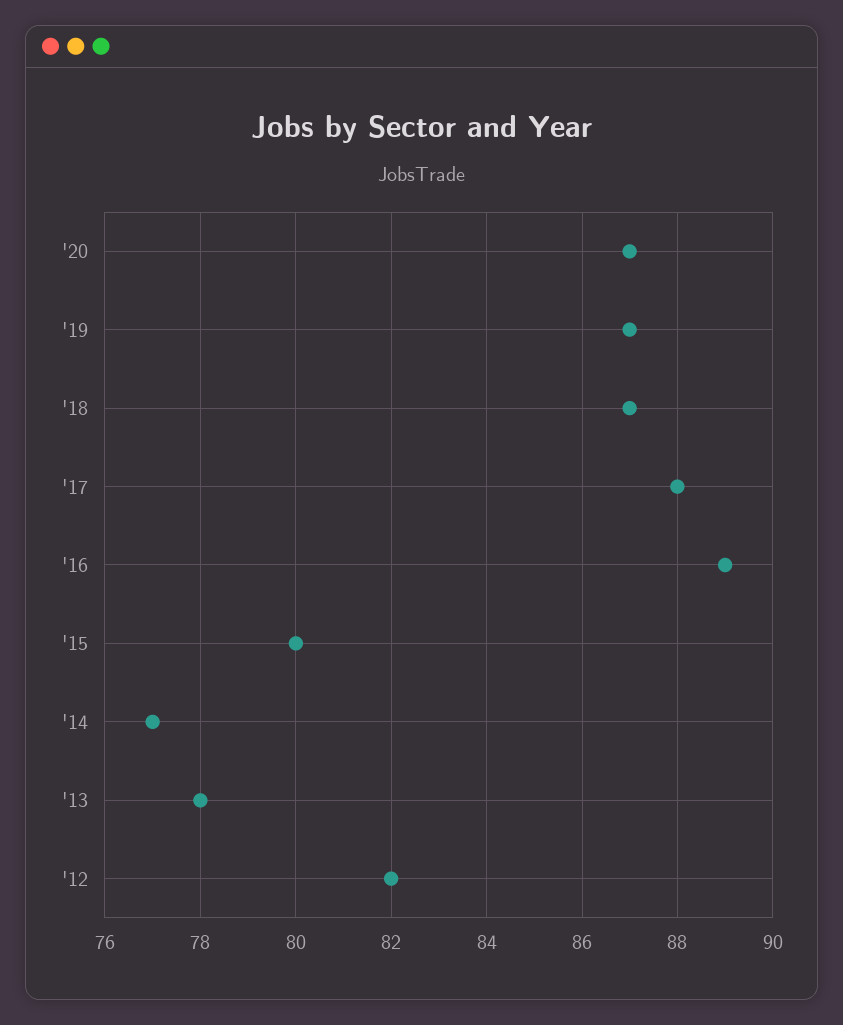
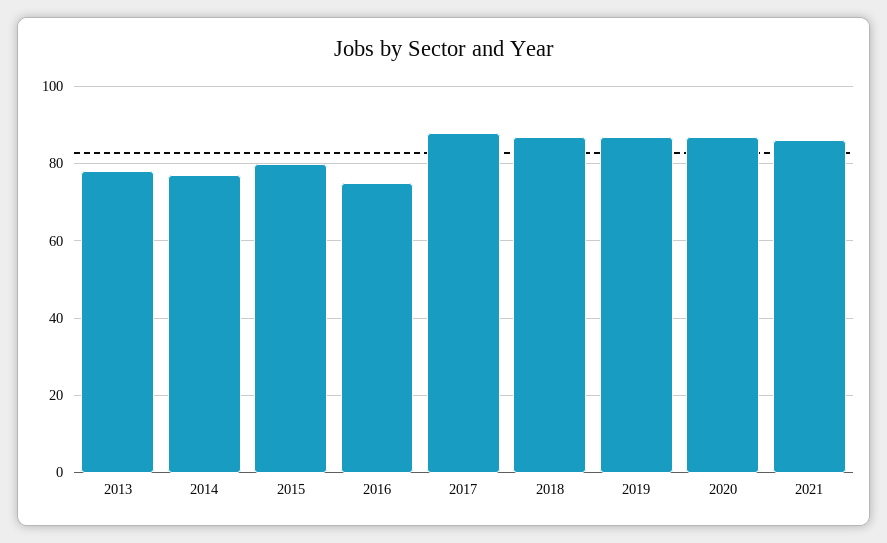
'16: 89 -> 75
'12: 82 -> none
2021: none -> 85

